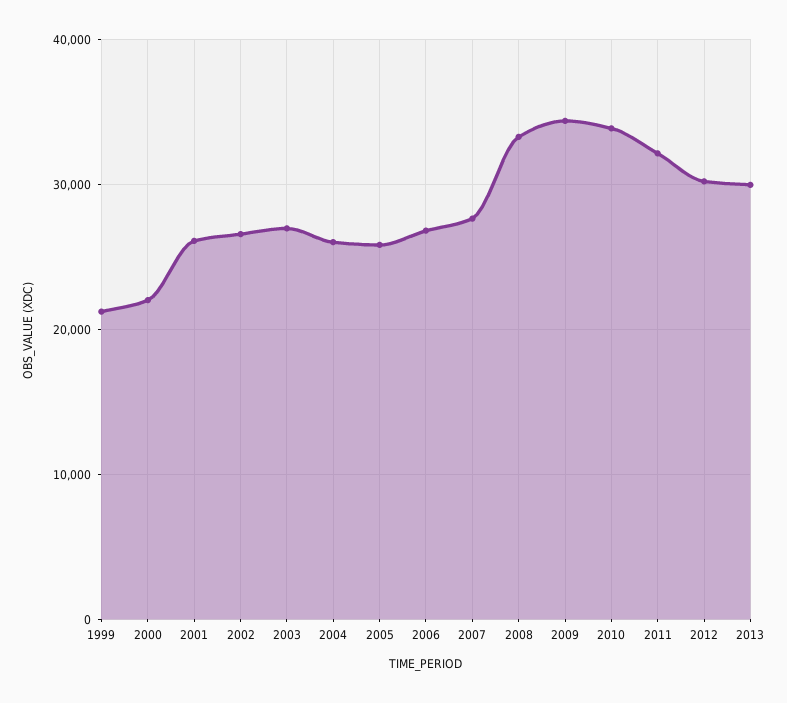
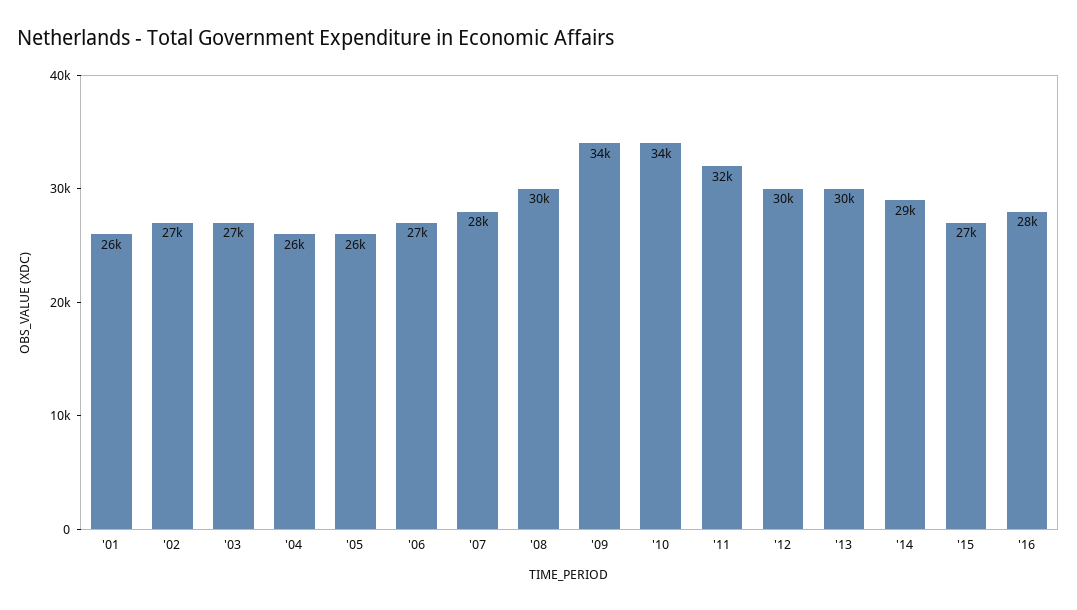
1999: 21000 -> none
2000: 22000 -> none
2008: 33000 -> 30000
'14: none -> 29000
'15: none -> 27000
'16: none -> 28000

